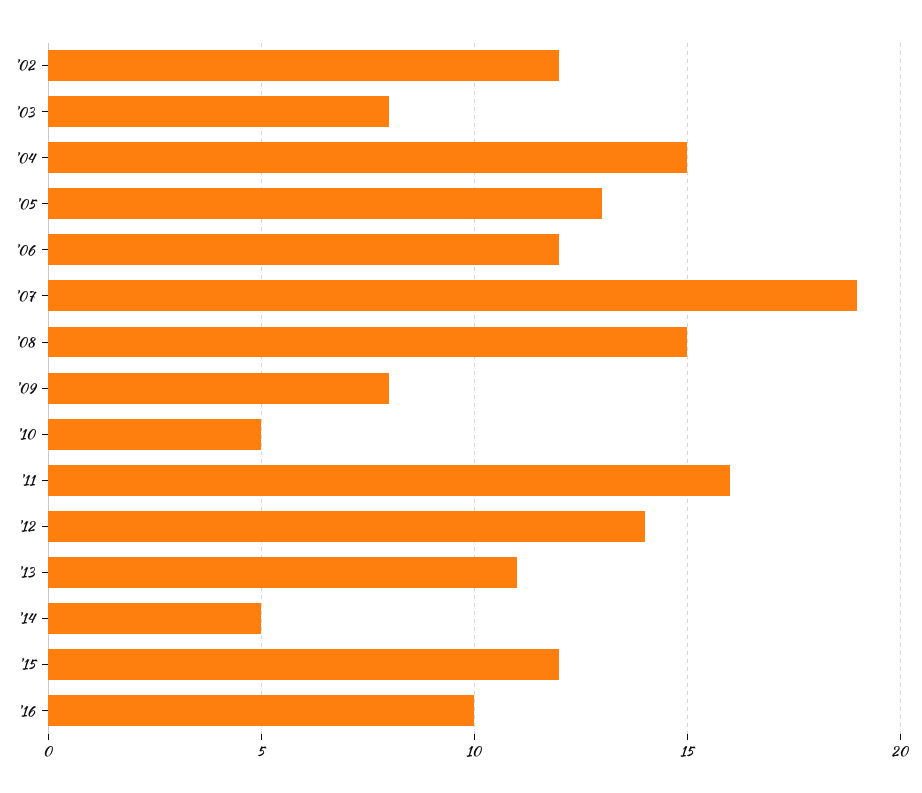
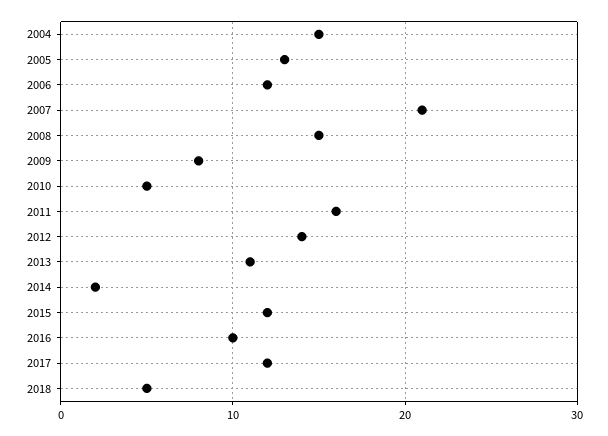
'02: 12 -> none
'03: 8 -> none
'07: 19 -> 21
'14: 5 -> 2
2017: none -> 12
2018: none -> 5

